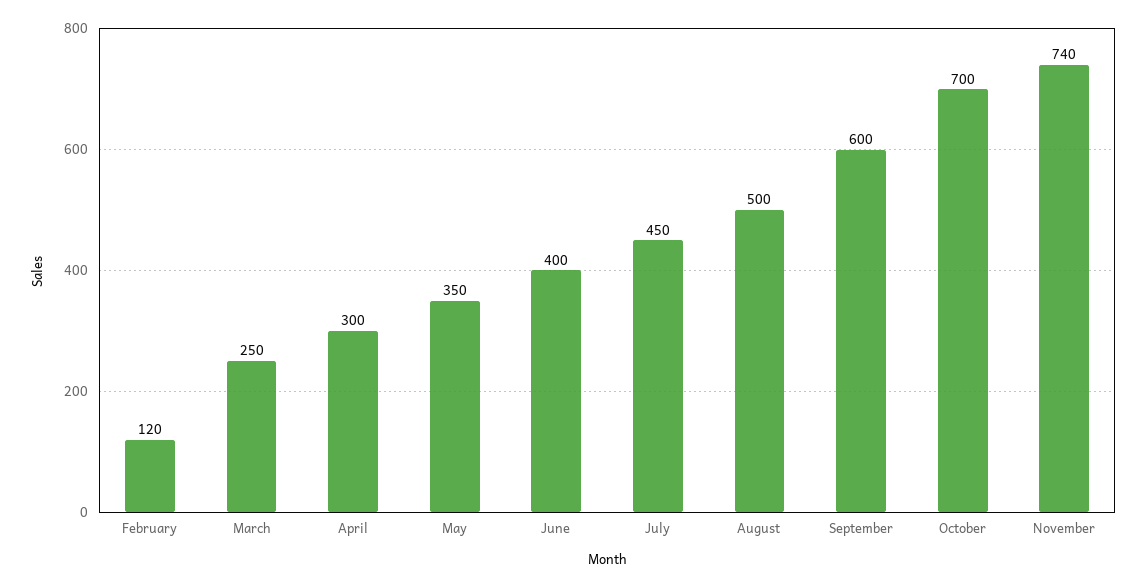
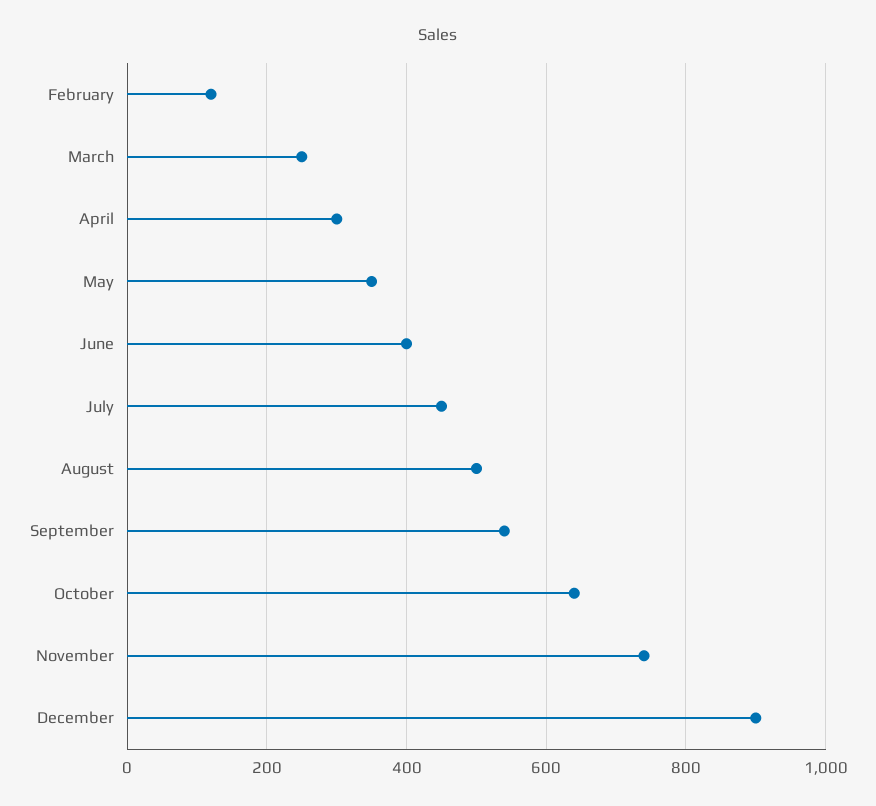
September: 600 -> 540
October: 700 -> 640
December: none -> 900

